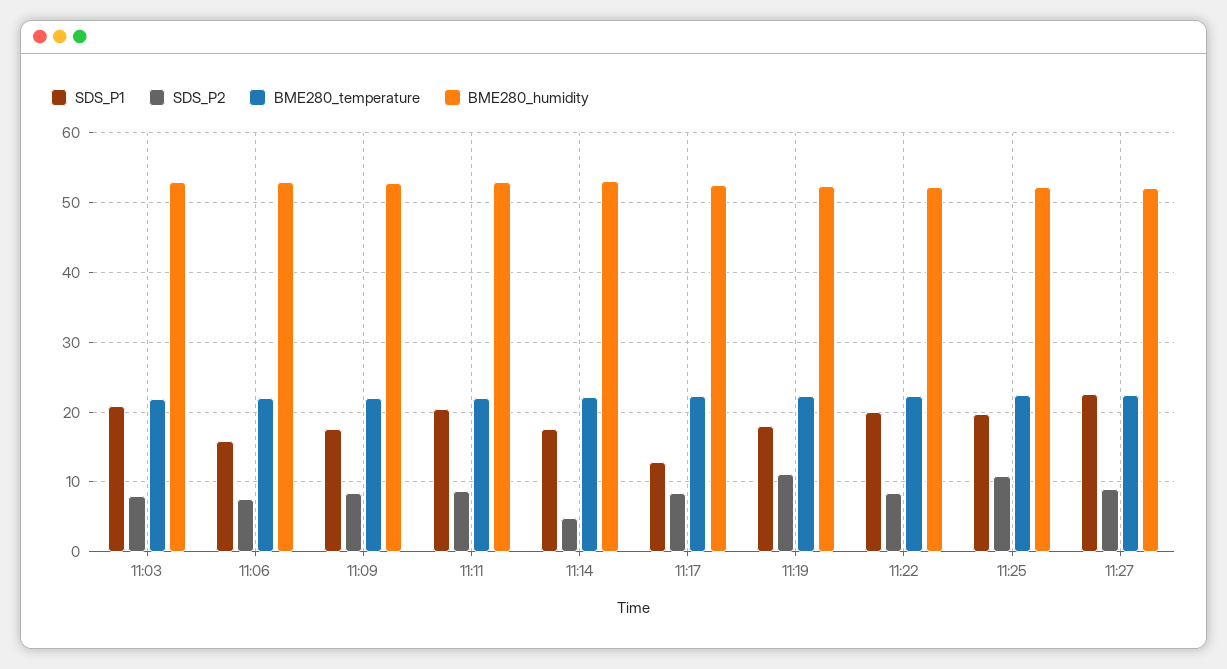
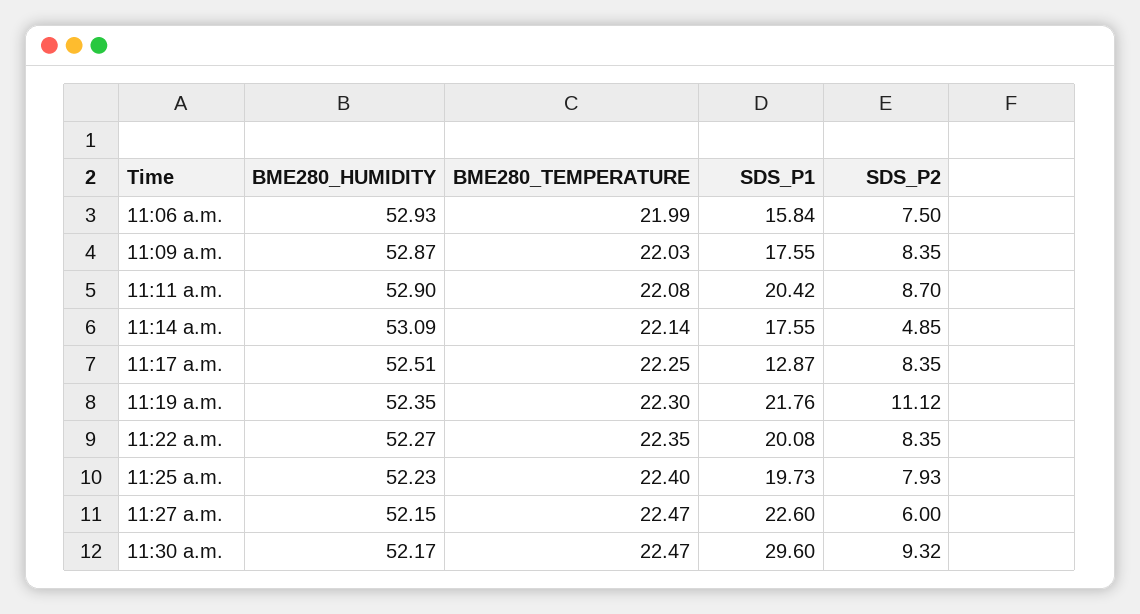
SDS_P1, 11:03: 21 -> none
SDS_P2, 11:03: 8 -> none
BME280_temperature, 11:03: 22 -> none
BME280_humidity, 11:03: 53 -> none
SDS_P1, 11:19: 18 -> 21.76
SDS_P2, 11:25: 11 -> 7.93
SDS_P2, 11:27: 9 -> 6
BME280_humidity, 11:30 a.m.: none -> 52.17
BME280_temperature, 11:30 a.m.: none -> 22.47
SDS_P1, 11:30 a.m.: none -> 29.6
SDS_P2, 11:30 a.m.: none -> 9.32

